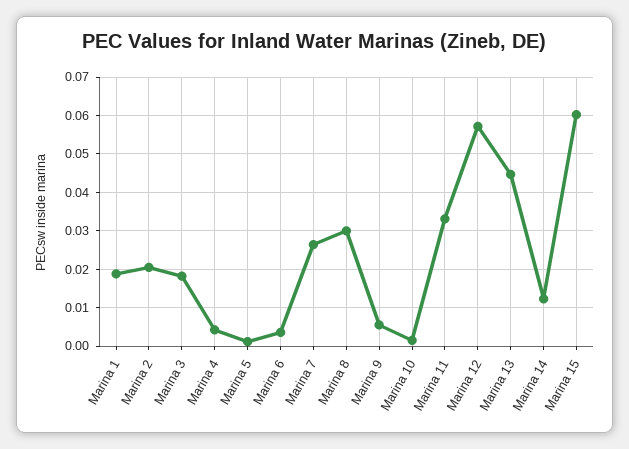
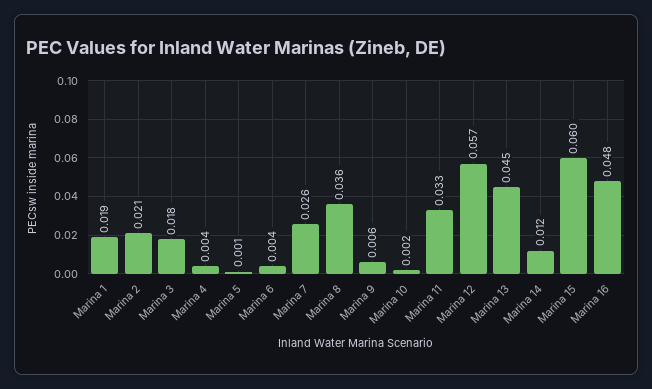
Marina 8: 0.03 -> 0.036
Marina 16: none -> 0.048

